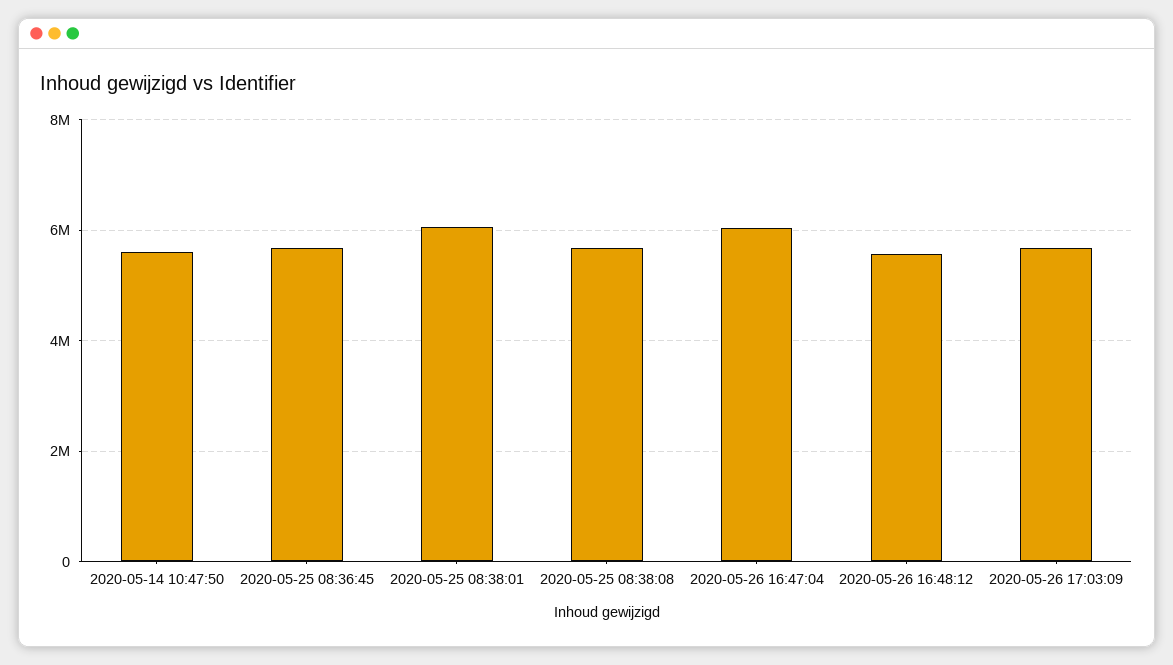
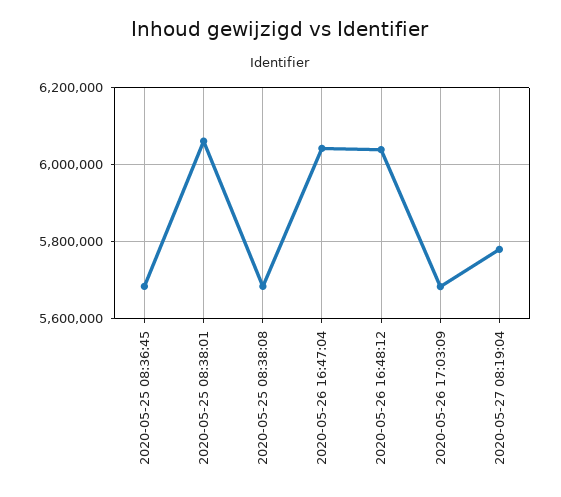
2020-05-14 10:47:50: 5600000 -> none
2020-05-26 16:48:12: 5600000 -> 6040000
2020-05-27 08:19:04: none -> 5780000

